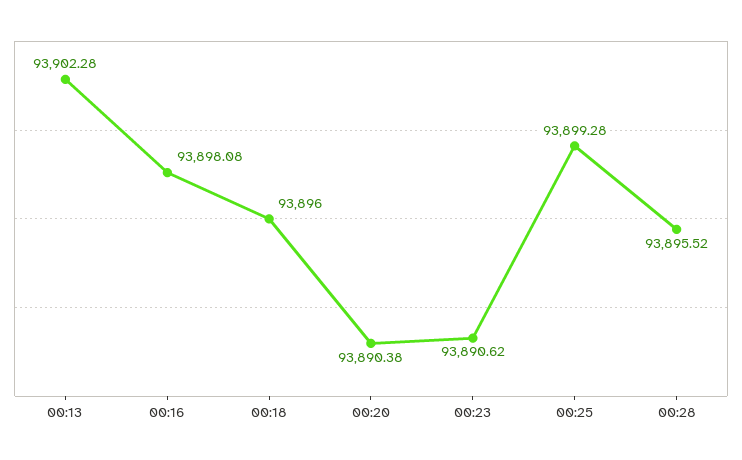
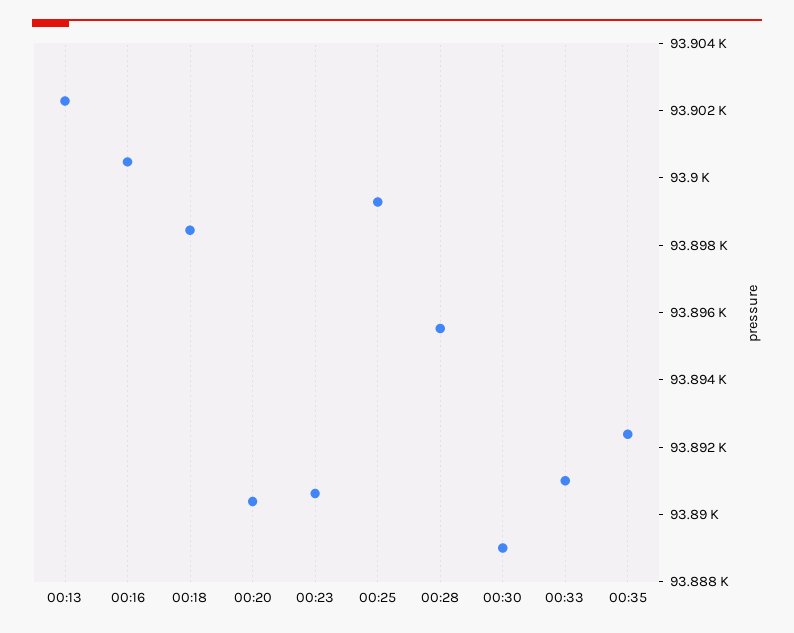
00:16: 93898.08 -> 93900.5
00:18: 93896 -> 93898.5
00:30: none -> 93889
00:33: none -> 93891
00:35: none -> 93892.5

